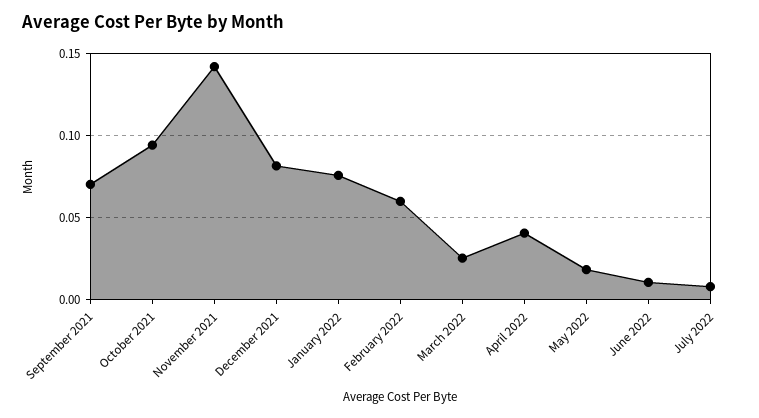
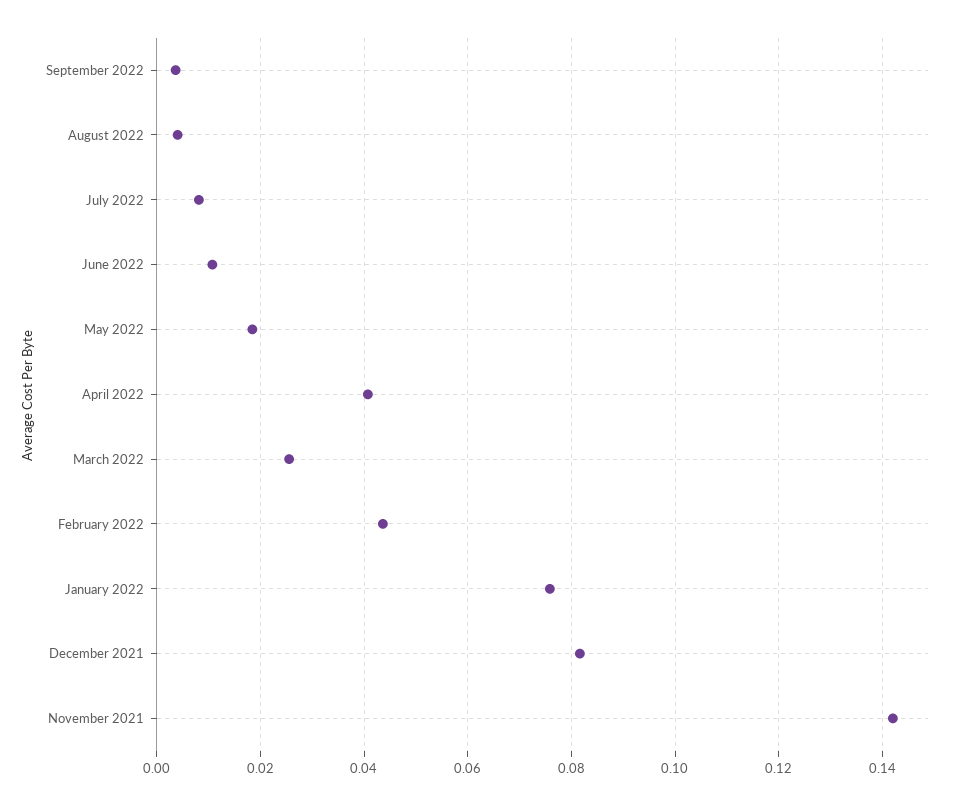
September 2021: 0.07 -> none
October 2021: 0.095 -> none
February 2022: 0.06 -> 0.044
September 2022: none -> 0.004
August 2022: none -> 0.004

